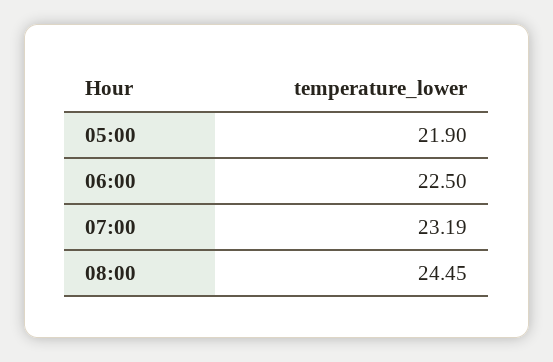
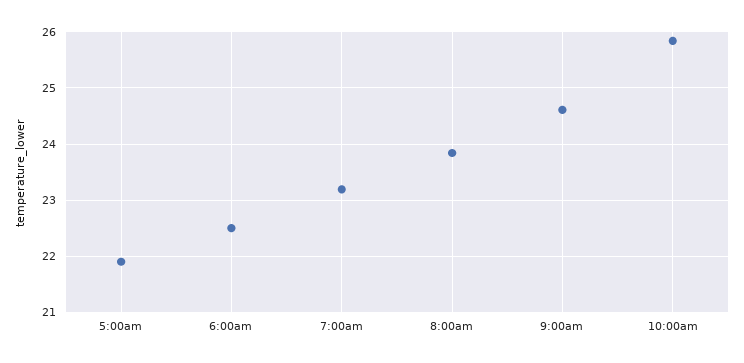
08:00: 24.45 -> 23.8
9:00am: none -> 24.6
10:00am: none -> 25.8

